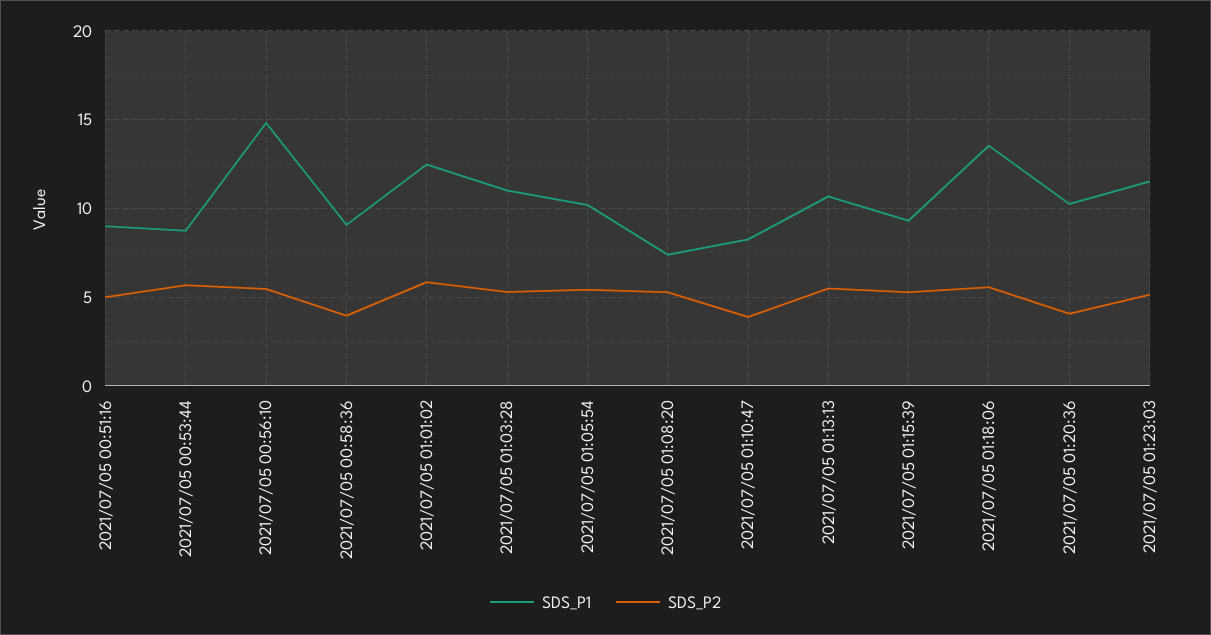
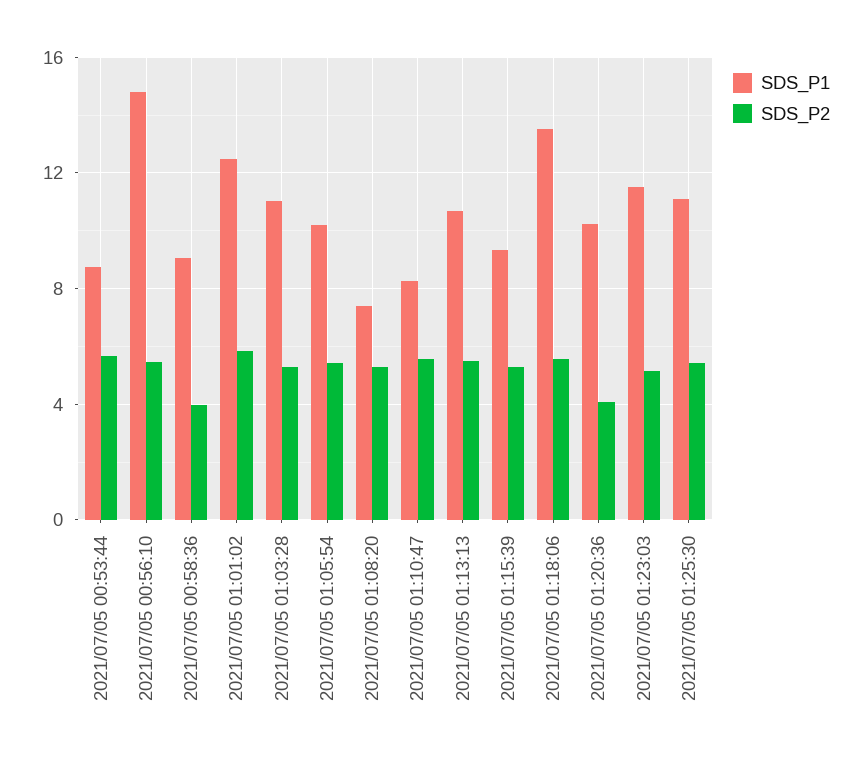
SDS_P1, 2021/07/05 00:51:16: 9 -> none
SDS_P2, 2021/07/05 00:51:16: 5 -> none
SDS_P2, 2021/07/05 01:10:47: 4 -> 5.5
SDS_P1, 2021/07/05 01:25:30: none -> 11
SDS_P2, 2021/07/05 01:25:30: none -> 5.5

